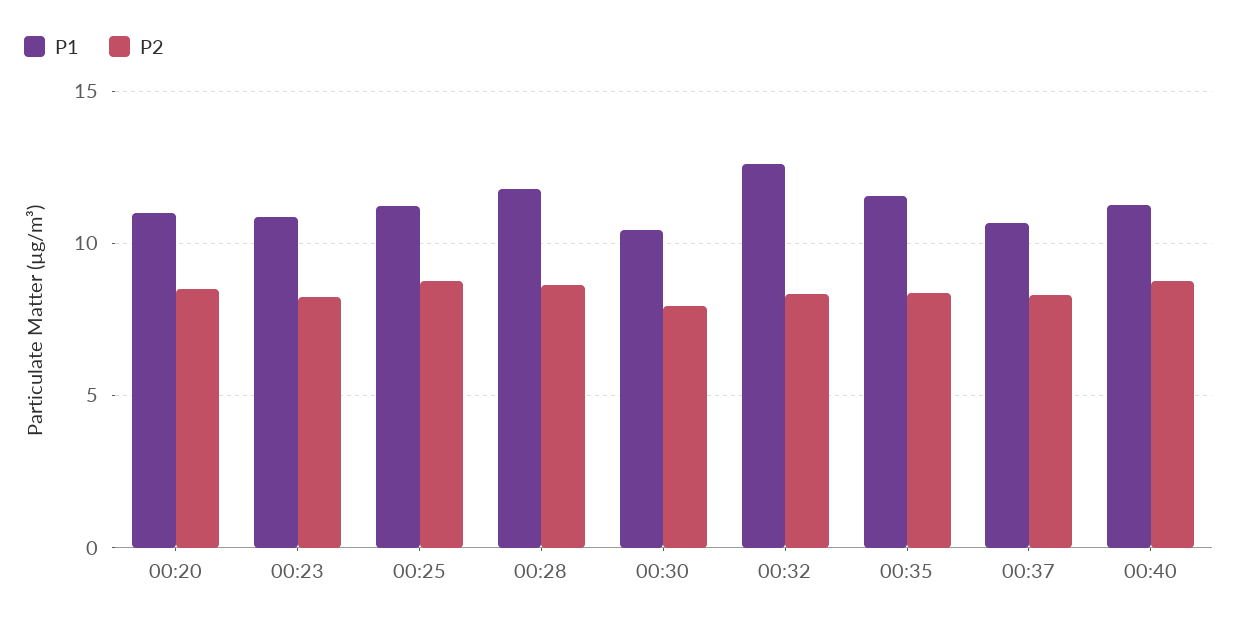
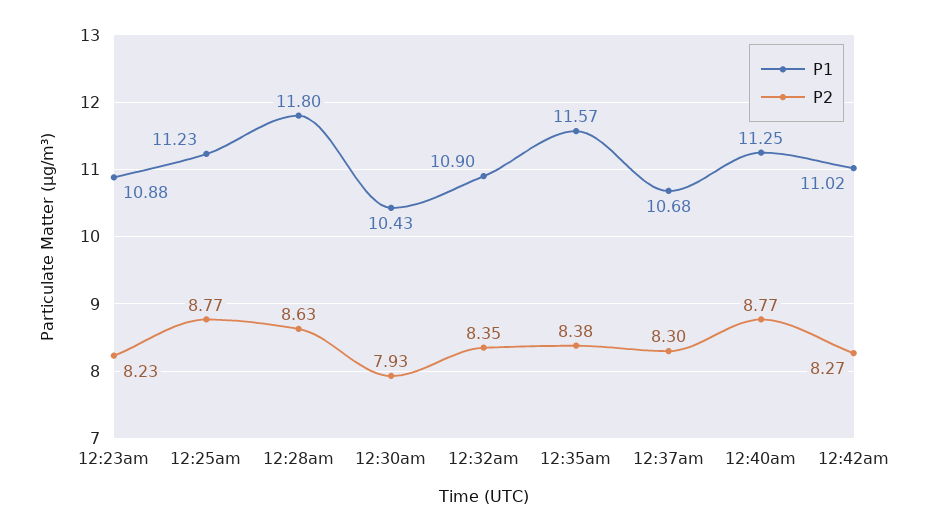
P1, 00:20: 11 -> none
P2, 00:20: 8.5 -> none
P1, 00:32: 12.5 -> 10.9
P1, 12:42am: none -> 11.02
P2, 12:42am: none -> 8.27

